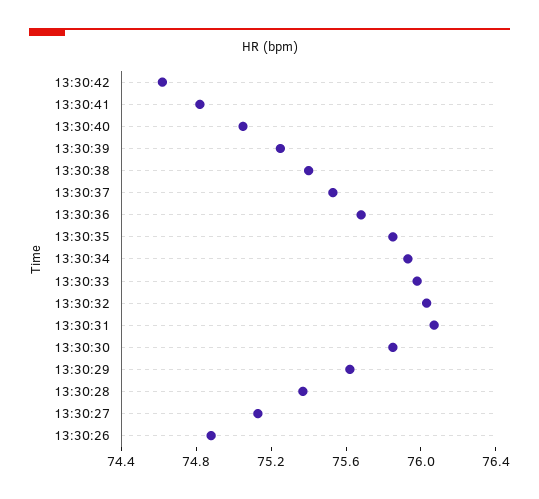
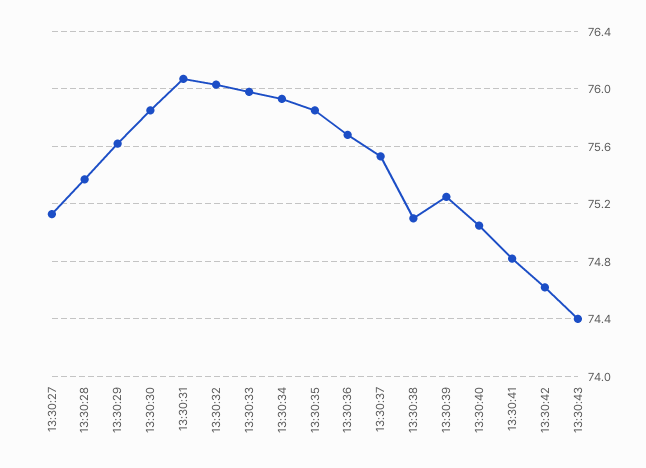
13:30:38: 75.4 -> 75.1
13:30:26: 74.9 -> none
13:30:43: none -> 74.4

